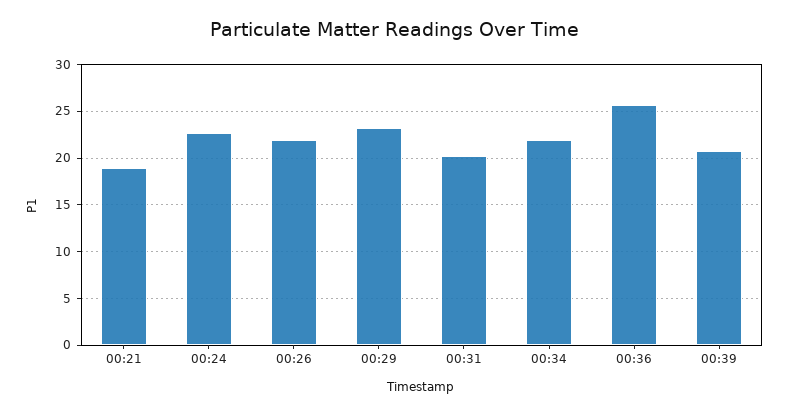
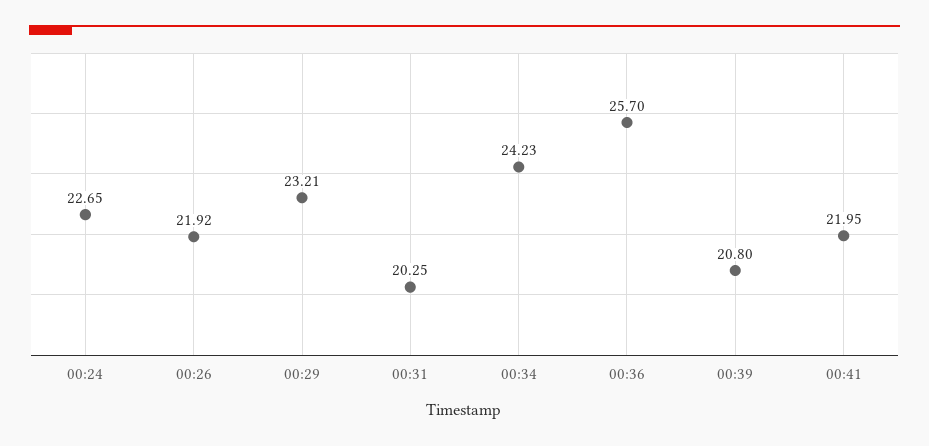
00:21: 19 -> none
00:34: 22 -> 24.23
00:41: none -> 21.95

